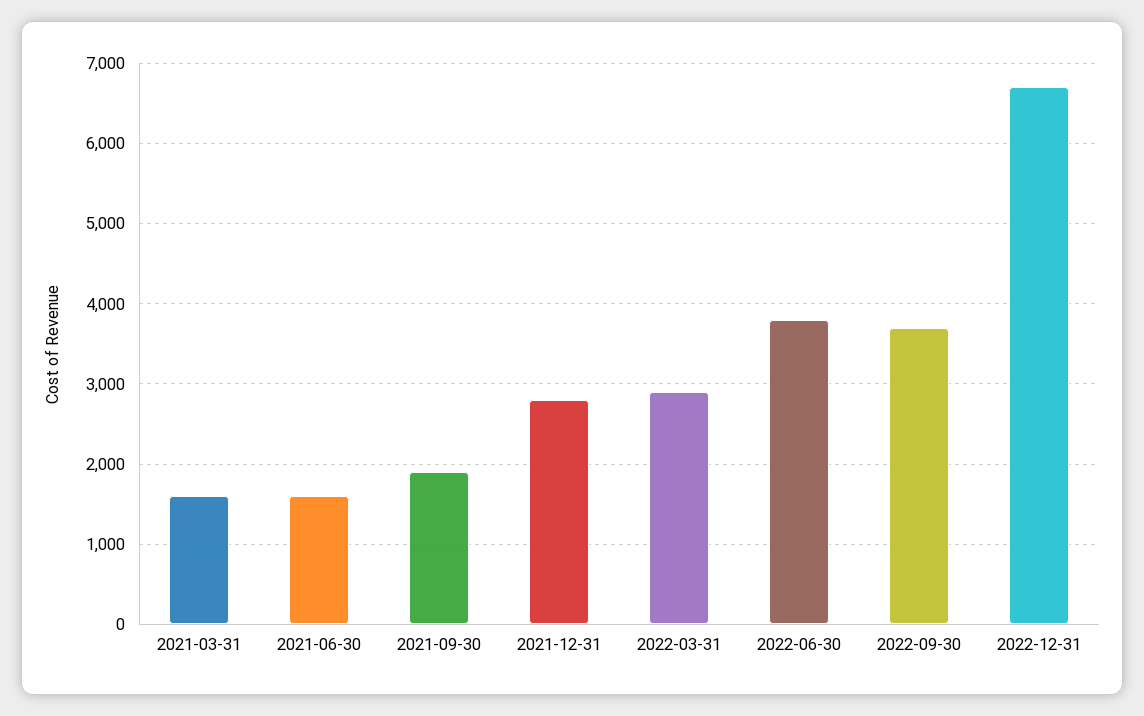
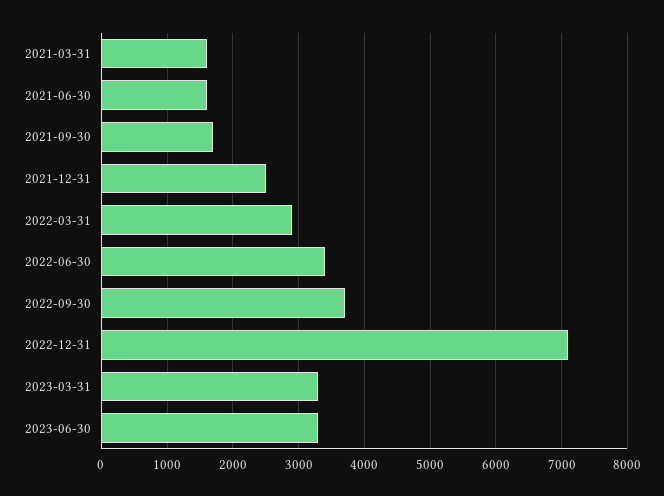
2021-09-30: 1900 -> 1700
2021-12-31: 2800 -> 2500
2022-06-30: 3800 -> 3400
2022-12-31: 6700 -> 7100
2023-03-31: none -> 3300
2023-06-30: none -> 3300

